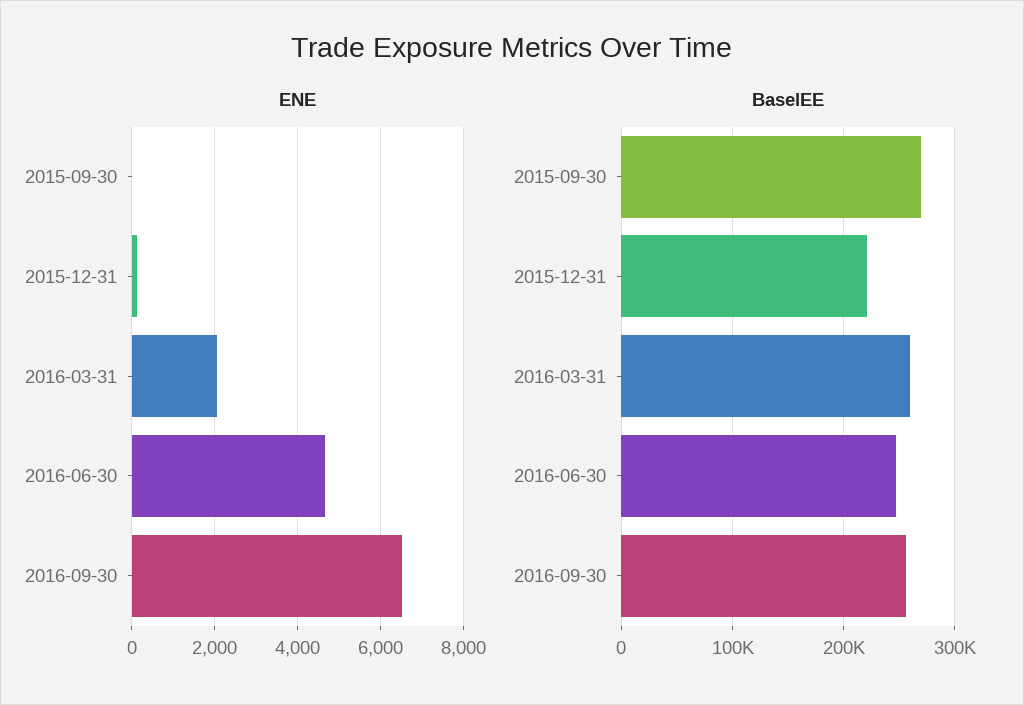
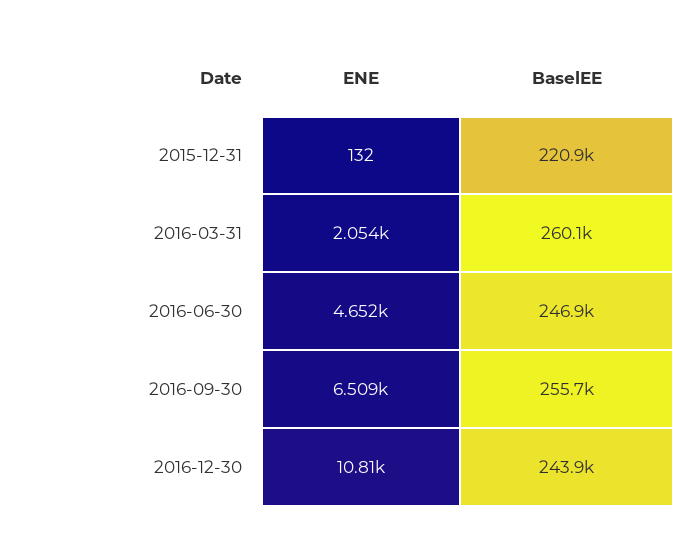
ENE, 2015-09-30: 0 -> none
BaselEE, 2015-09-30: 270000 -> none
ENE, 2016-12-30: none -> 10810
BaselEE, 2016-12-30: none -> 243900

